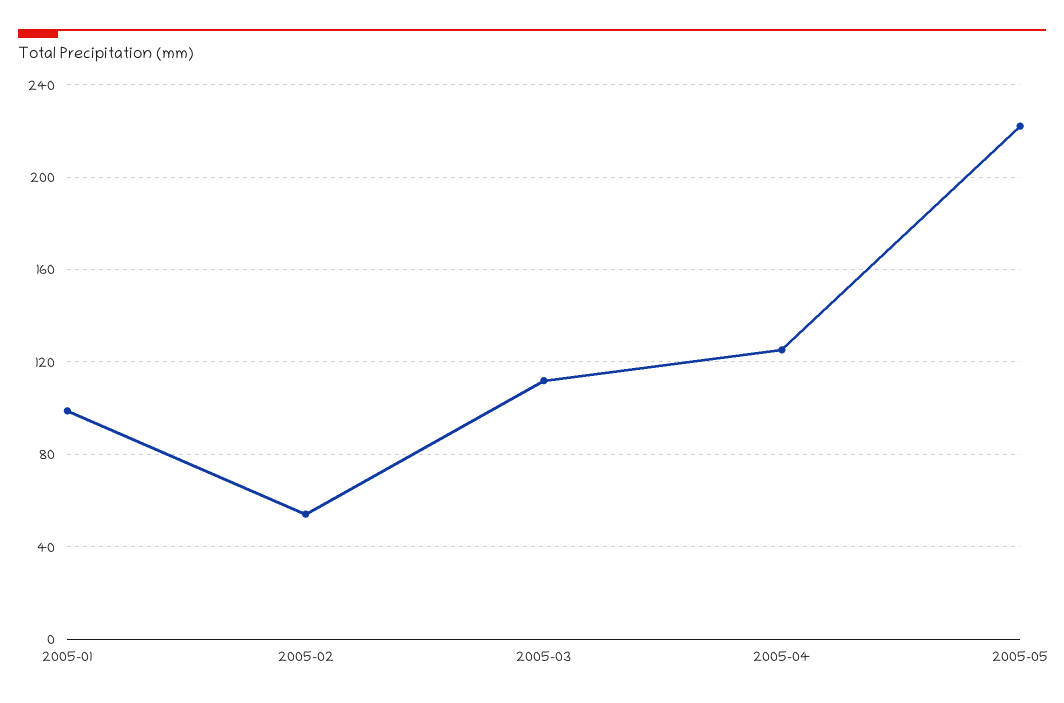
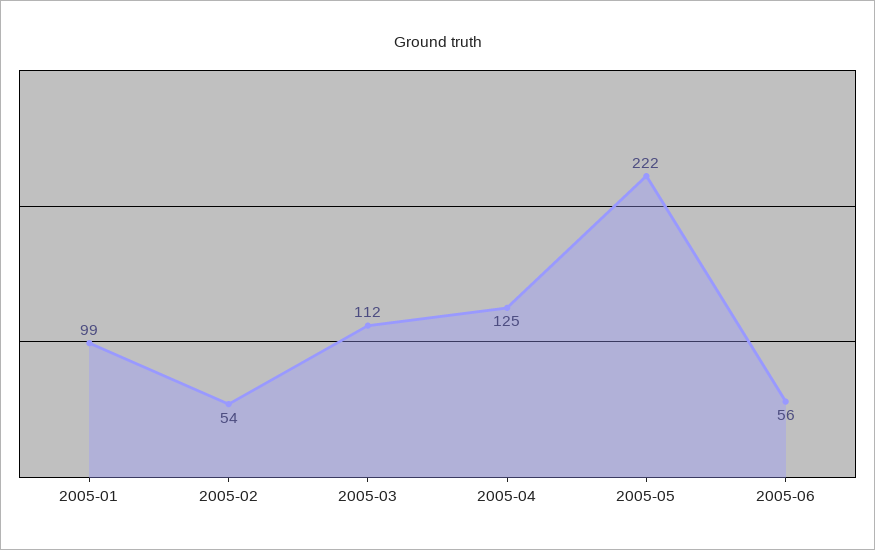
2005-06: none -> 56

